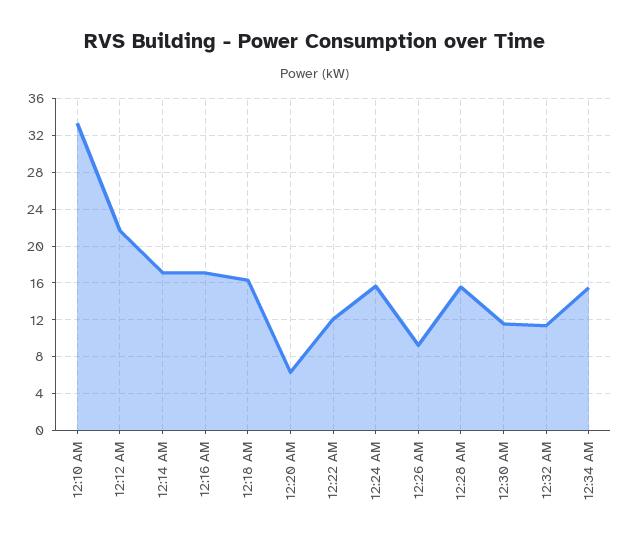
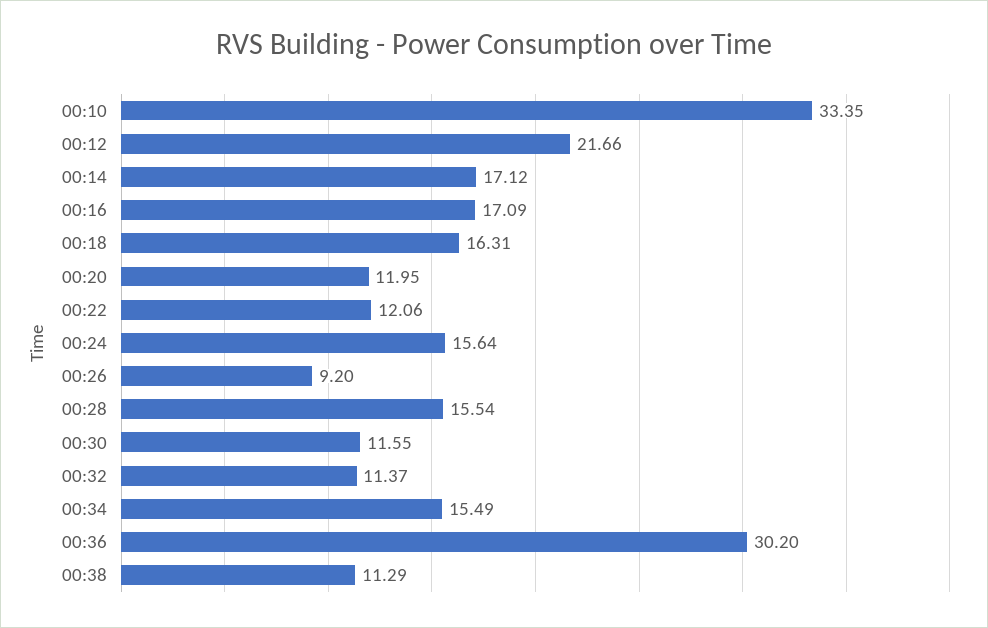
12:20 AM: 6 -> 11.95
00:36: none -> 30.2
00:38: none -> 11.29

